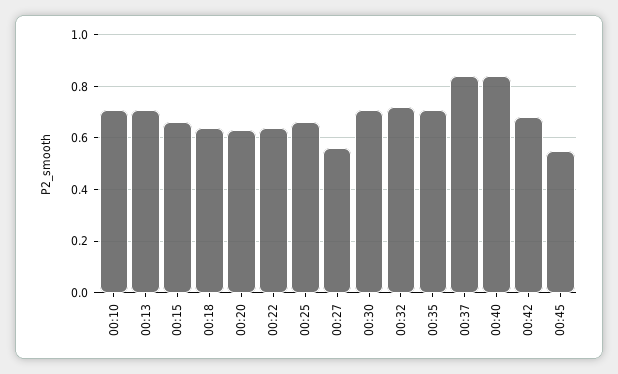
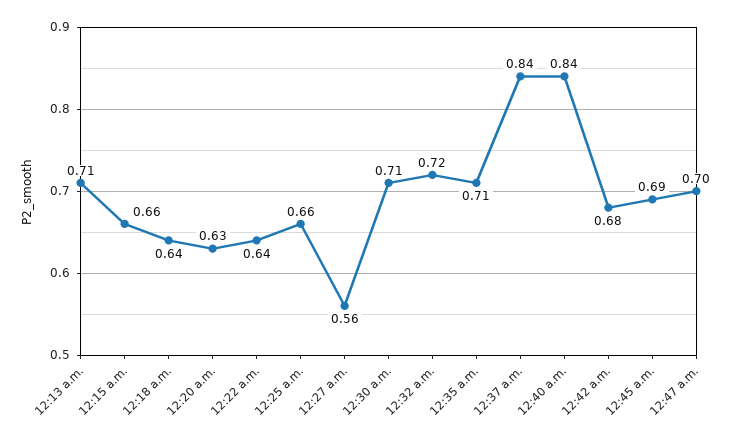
00:10: 0.7 -> none
00:45: 0.55 -> 0.69
12:47 a.m.: none -> 0.7

